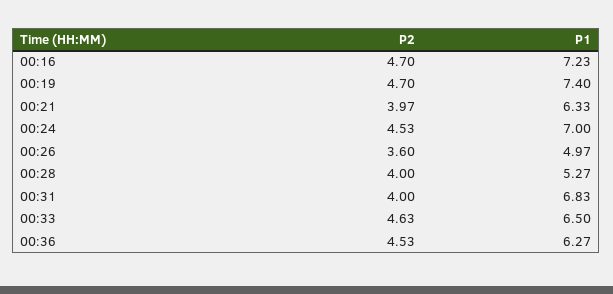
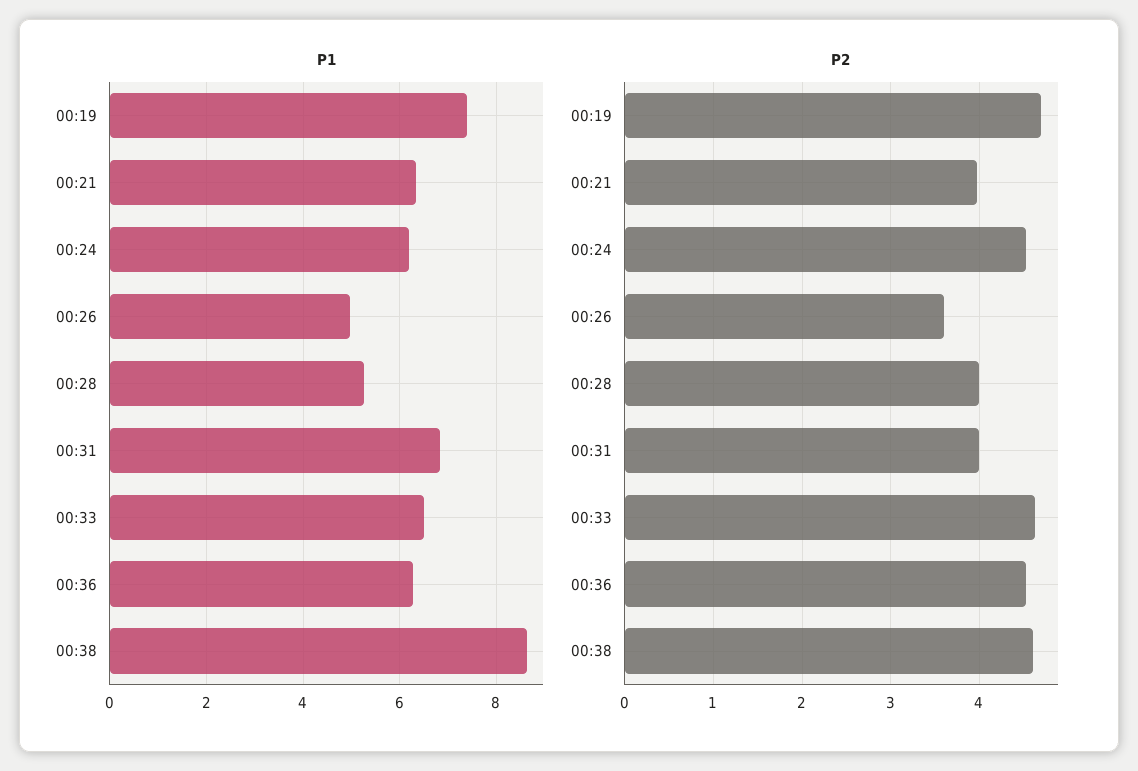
P2, 00:16: 4.7 -> none
P1, 00:16: 7.23 -> none
P1, 00:24: 7 -> 6.2
P1, 00:38: none -> 8.6
P2, 00:38: none -> 4.6

